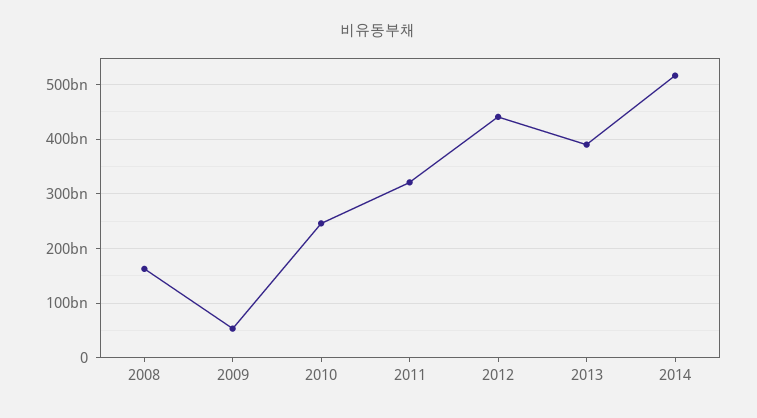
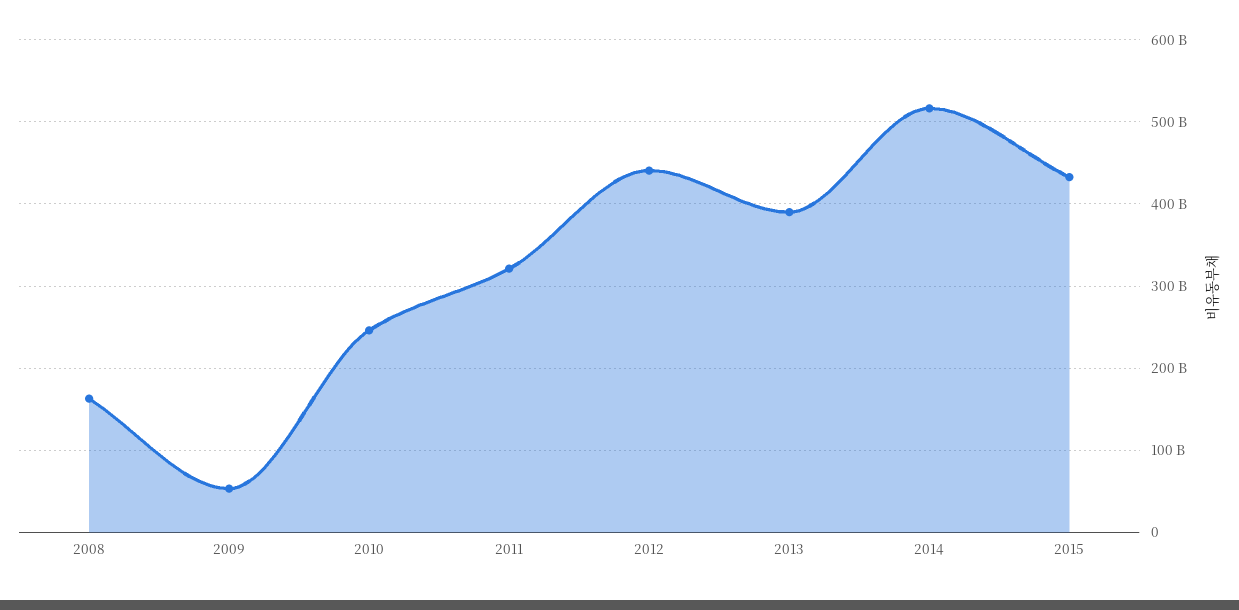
2015: none -> 430000000000

